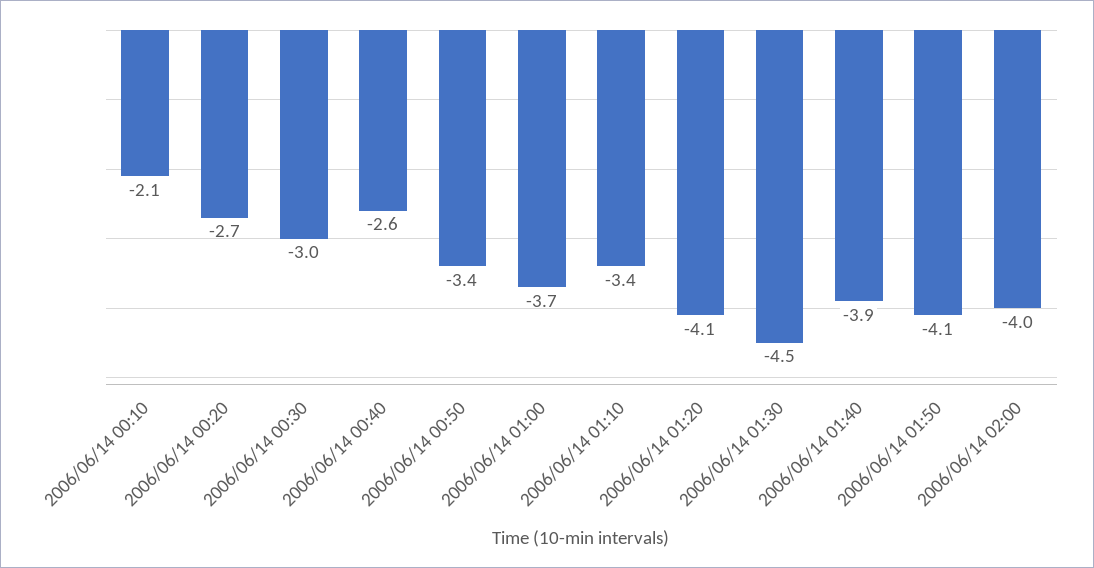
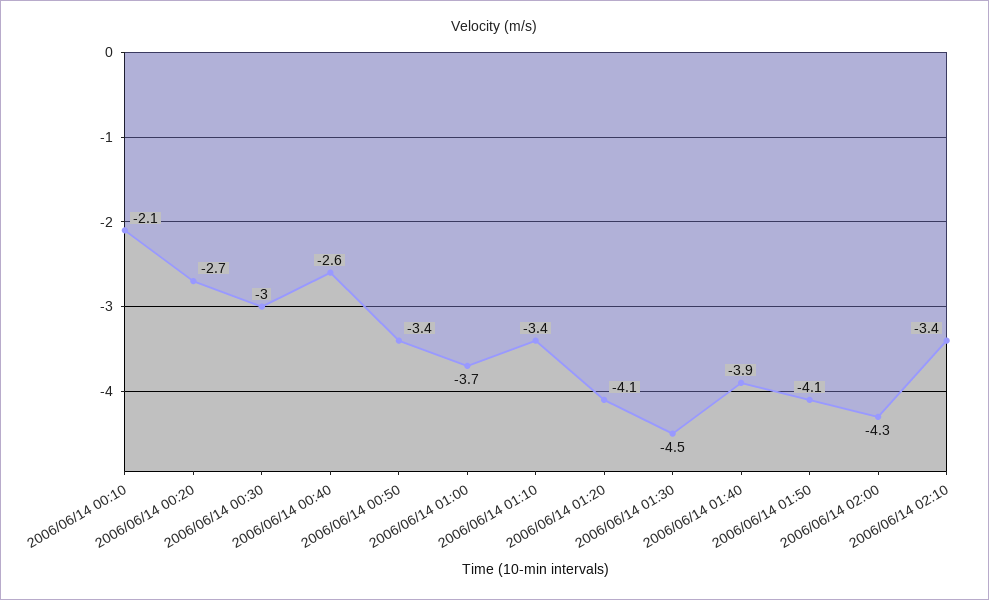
2006/06/14 02:00: -4 -> -4.3
2006/06/14 02:10: none -> -3.4

